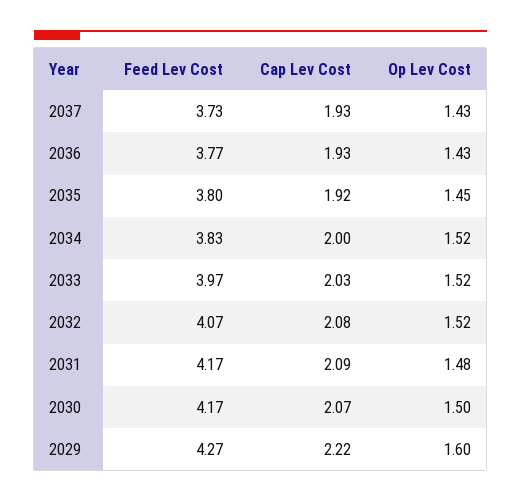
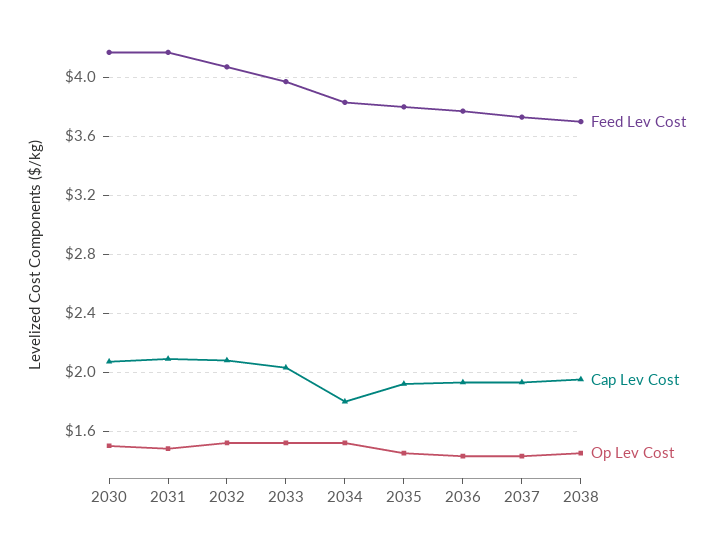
Cap Lev Cost, 2034: 2 -> 1.8
Feed Lev Cost, 2029: 4.27 -> none
Cap Lev Cost, 2029: 2.22 -> none
Op Lev Cost, 2029: 1.6 -> none
Feed Lev Cost, 2038: none -> 3.7
Cap Lev Cost, 2038: none -> 1.95
Op Lev Cost, 2038: none -> 1.45

